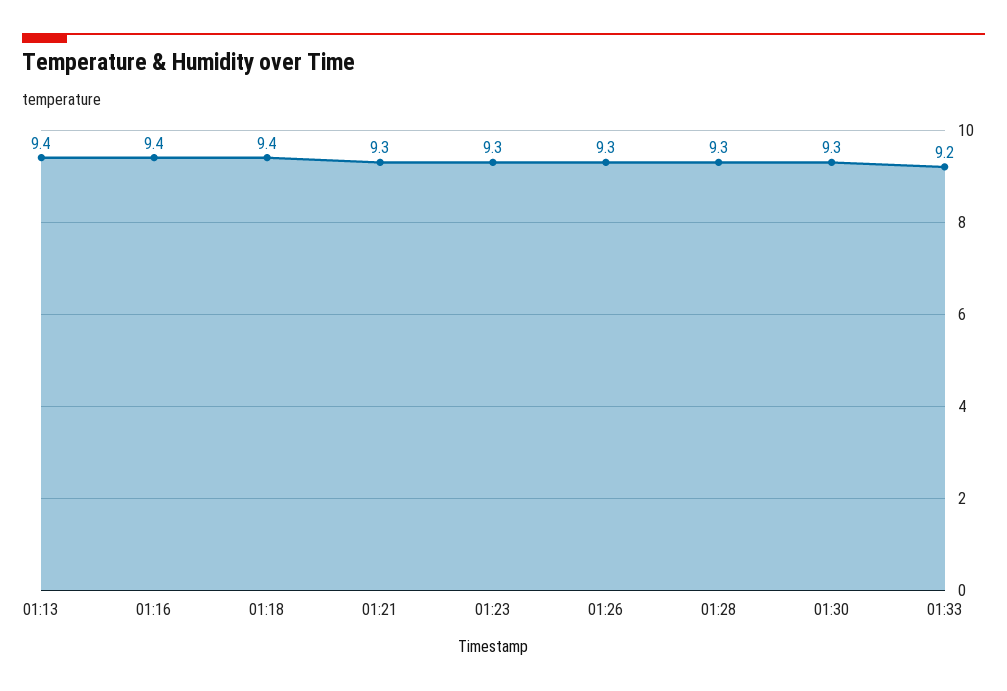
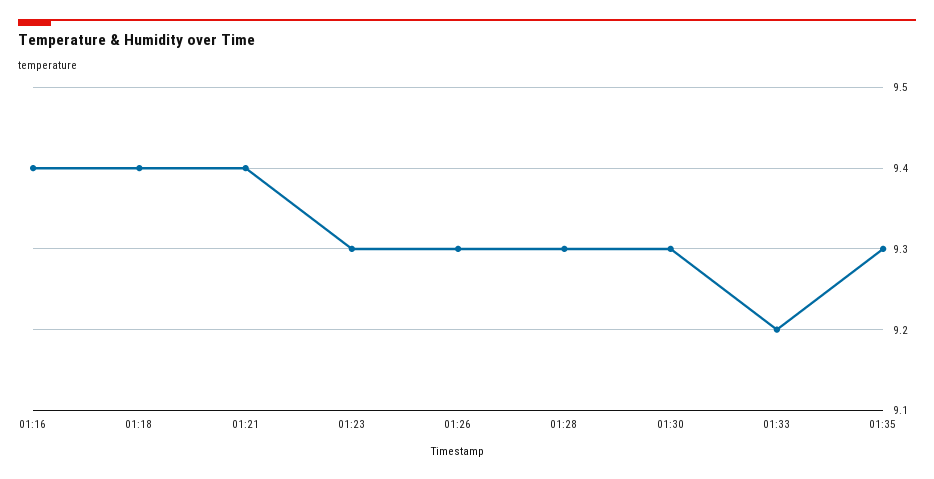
01:13: 9.4 -> none
01:21: 9.3 -> 9.4
01:35: none -> 9.3

